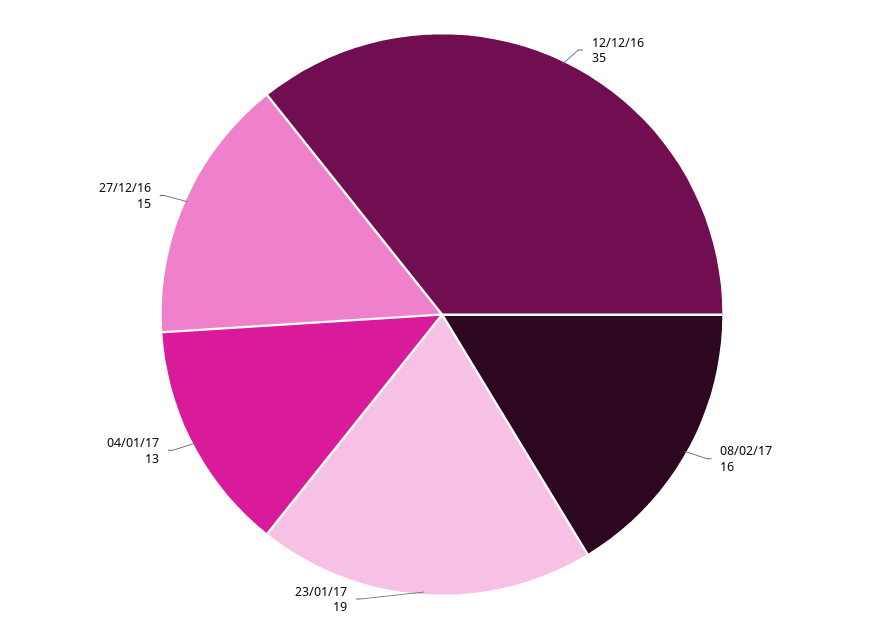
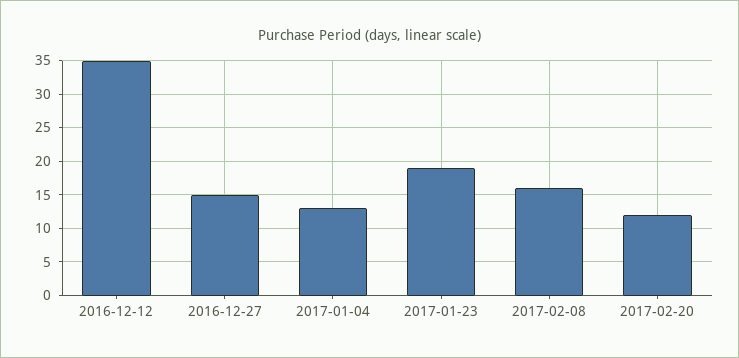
2017-02-20: none -> 12

